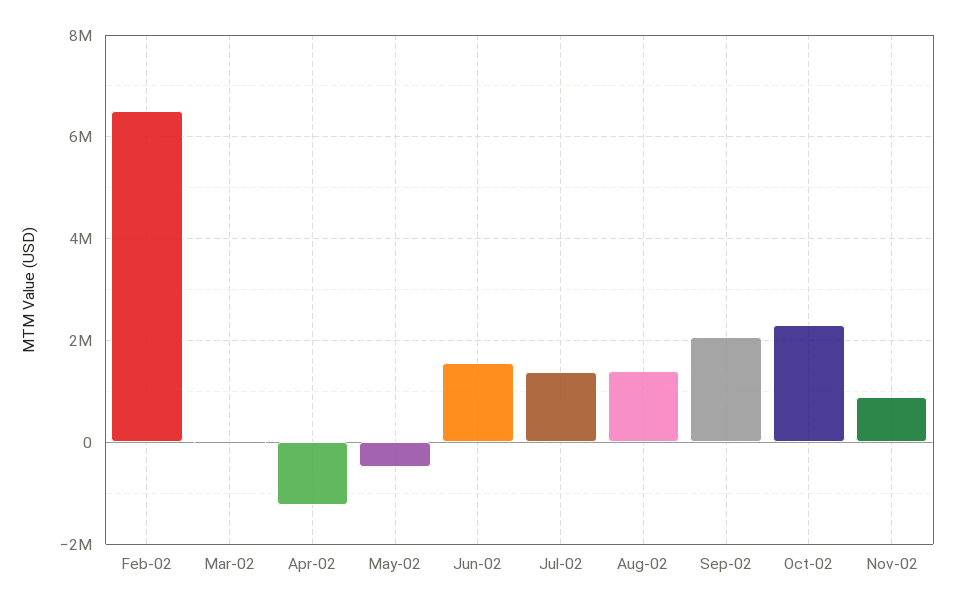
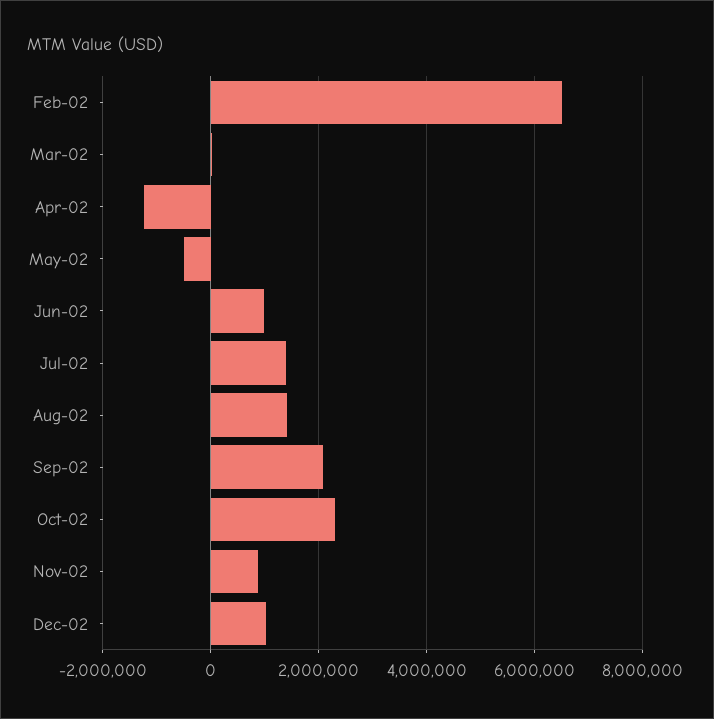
Jun-02: 1600000 -> 1000000
Dec-02: none -> 1000000

